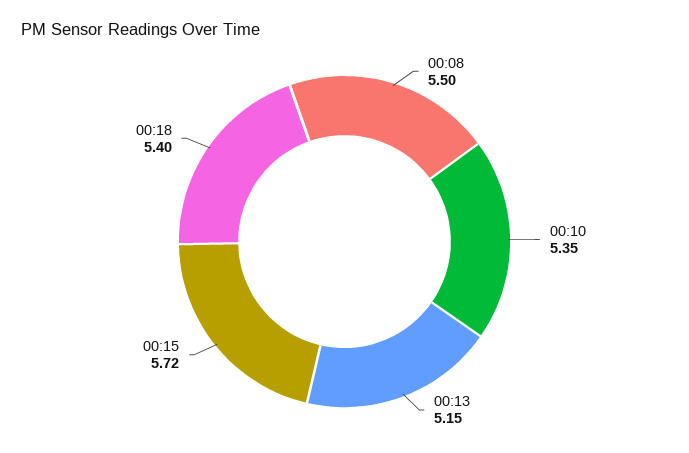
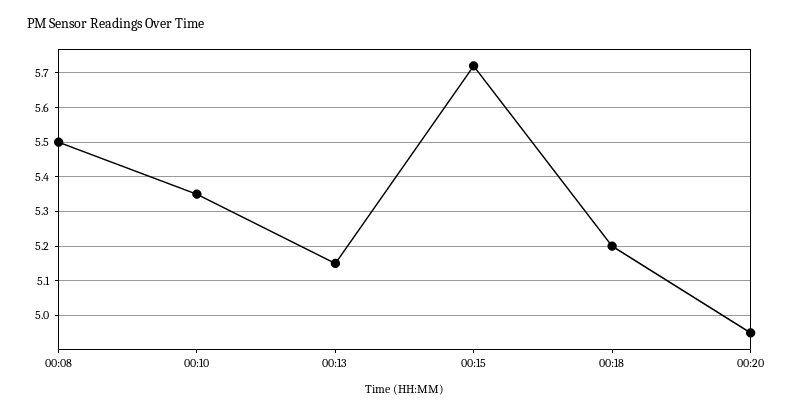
00:18: 5.4 -> 5.2
00:20: none -> 4.95

